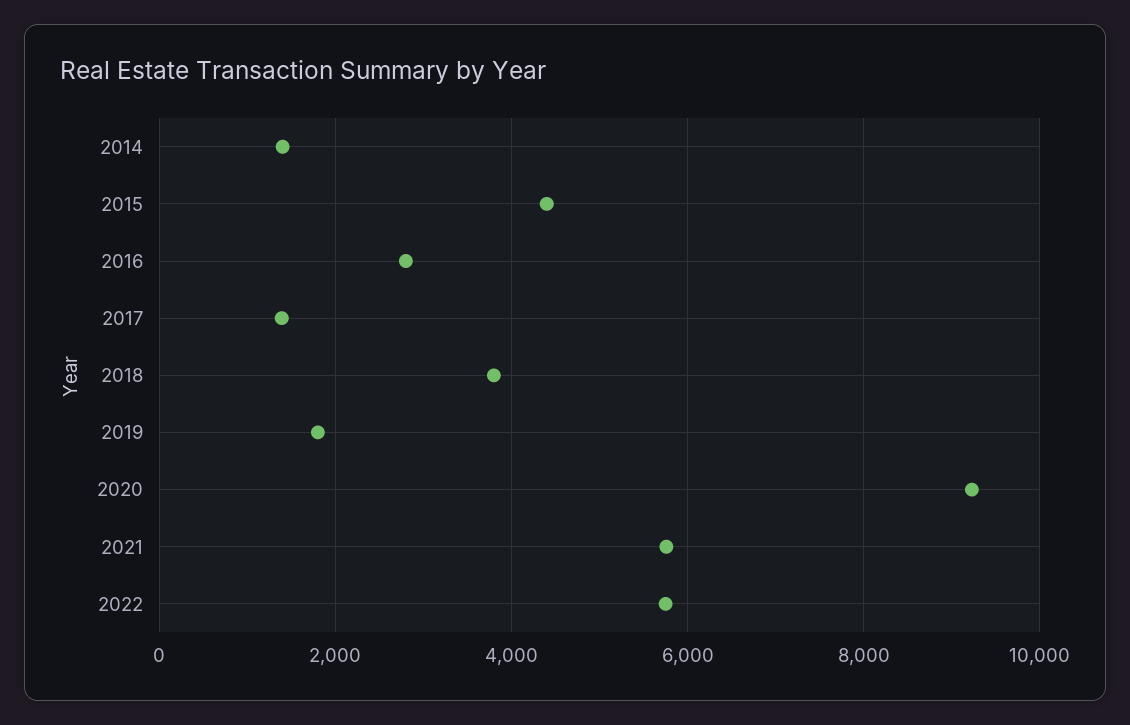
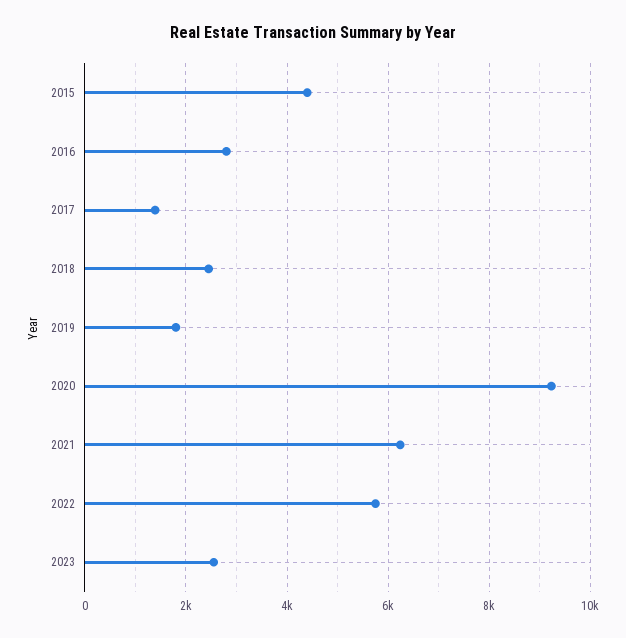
2014: 1400 -> none
2018: 3800 -> 2400
2021: 5800 -> 6200
2023: none -> 2600

